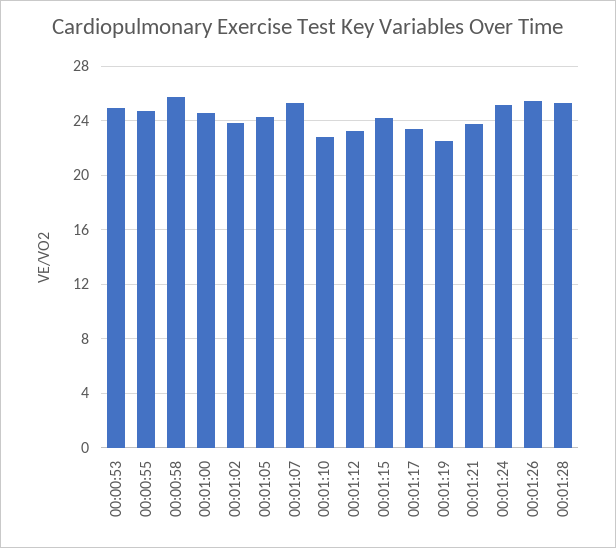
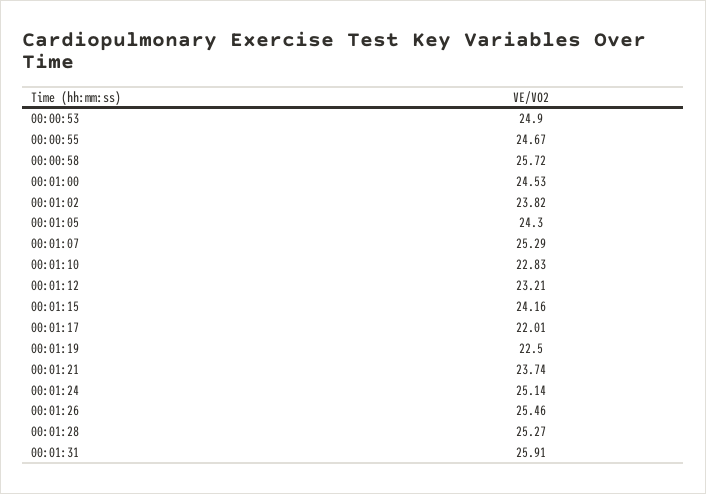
00:01:17: 23.5 -> 22.01
00:01:31: none -> 25.91

